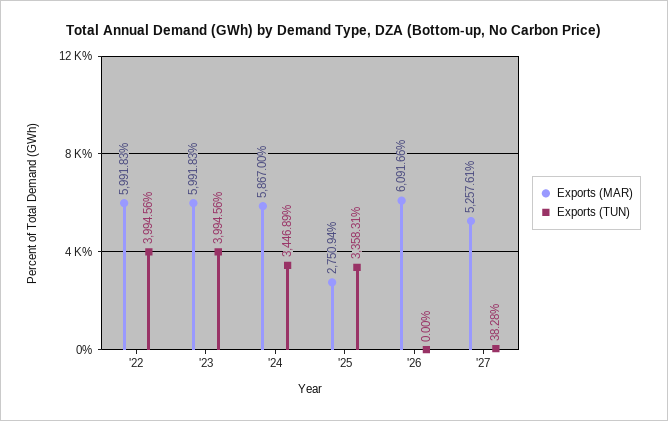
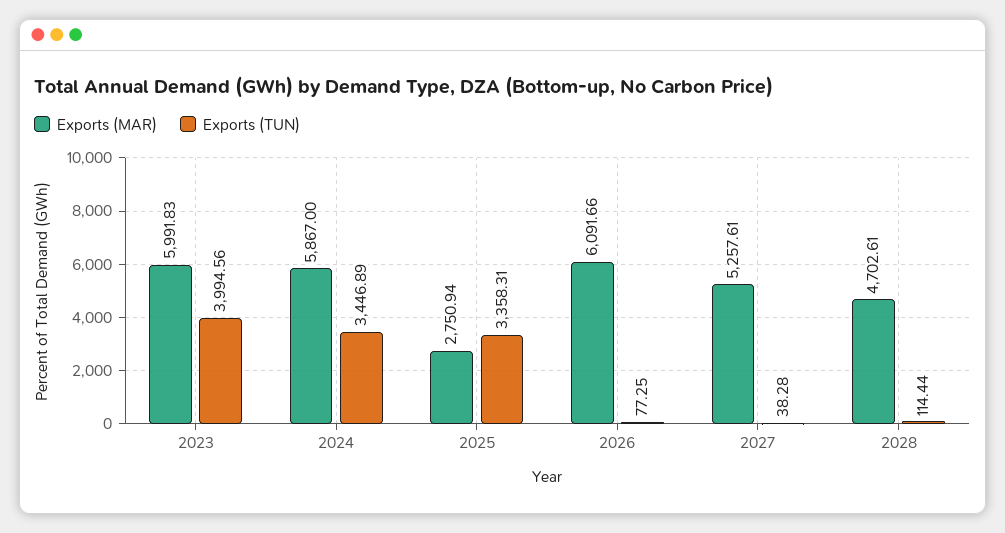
Exports (MAR), '22: 5991.83 -> none
Exports (TUN), '22: 3994.56 -> none
Exports (TUN), '26: 0 -> 77.25
Exports (MAR), 2028: none -> 4702.61
Exports (TUN), 2028: none -> 114.44

